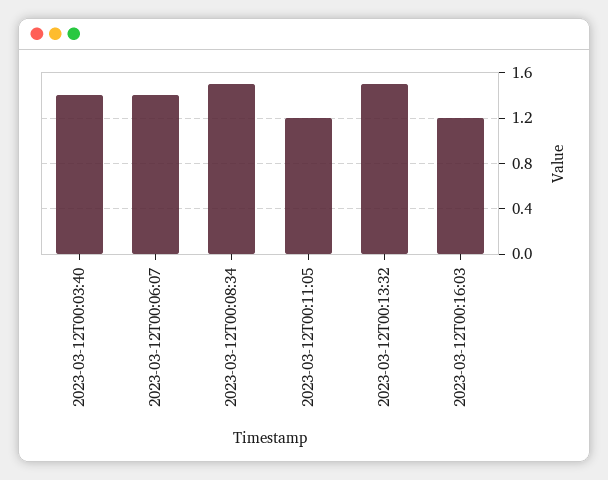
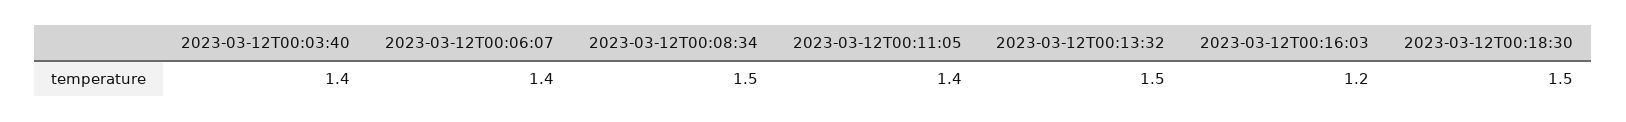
2023-03-12T00:11:05: 1.2 -> 1.4
2023-03-12T00:18:30: none -> 1.5

